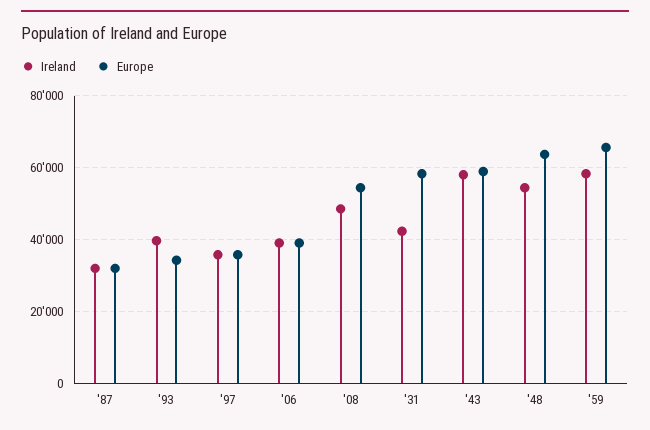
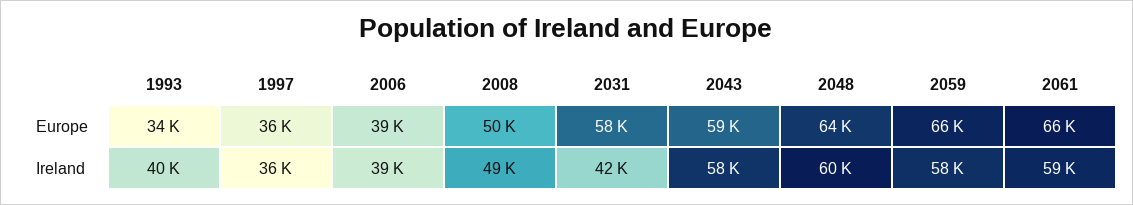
Ireland, '87: 32000 -> none
Europe, '87: 32000 -> none
Europe, '08: 54000 -> 50000
Ireland, '48: 54000 -> 60000
Europe, 2061: none -> 66000
Ireland, 2061: none -> 59000

